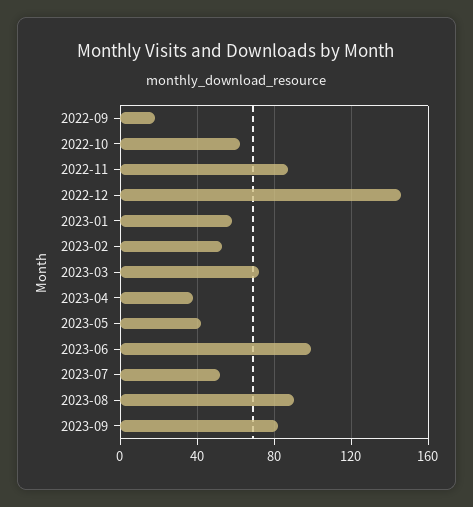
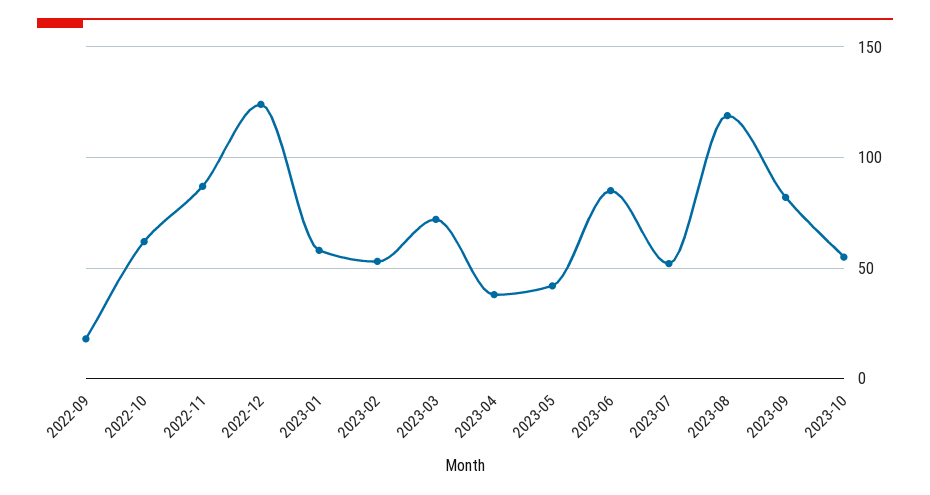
2022-12: 145 -> 125
2023-06: 100 -> 85
2023-08: 90 -> 120
2023-10: none -> 55

